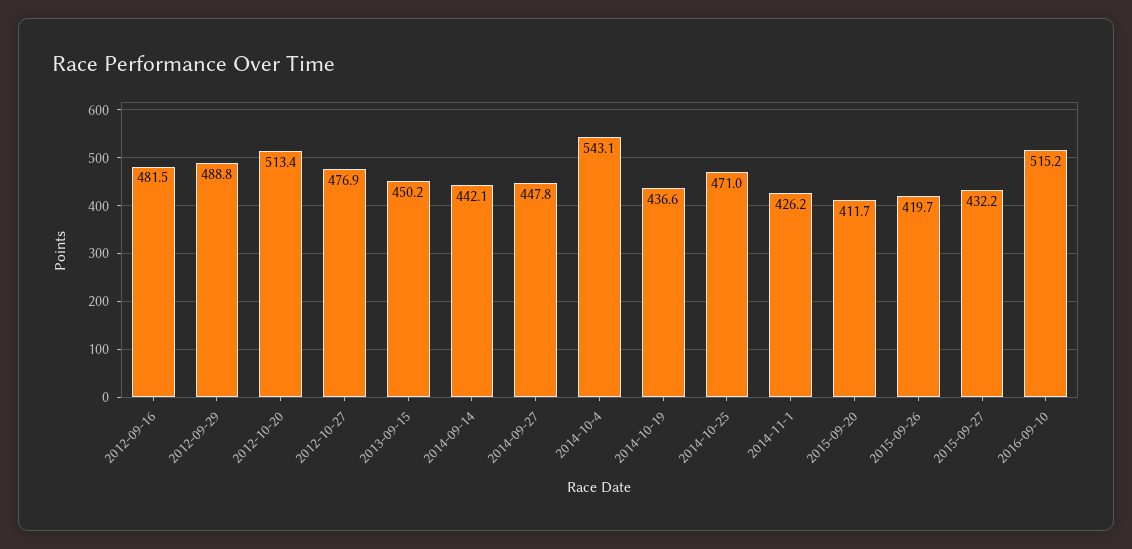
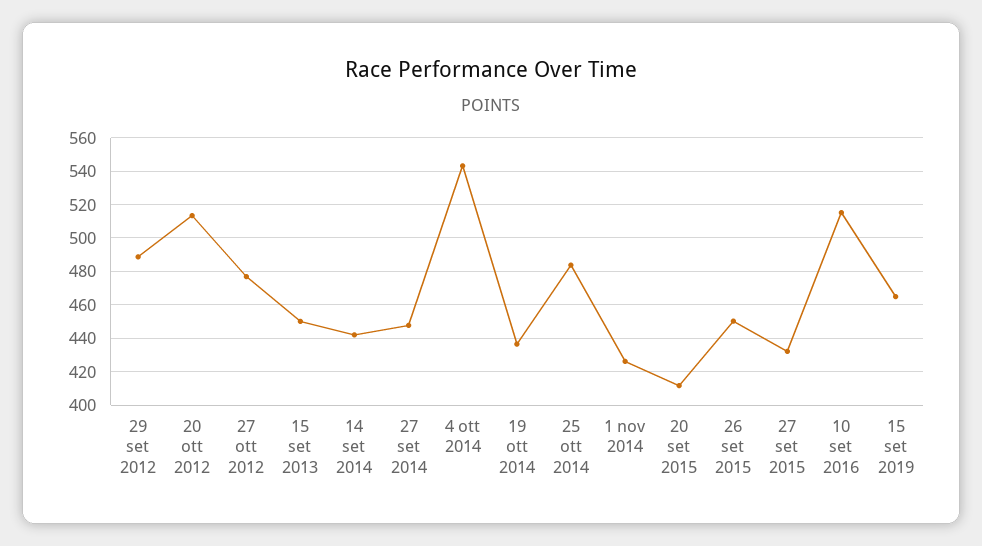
2012-09-16: 481.5 -> none
2014-10-25: 471 -> 485
2015-09-26: 419.7 -> 450
15 set 2019: none -> 465

